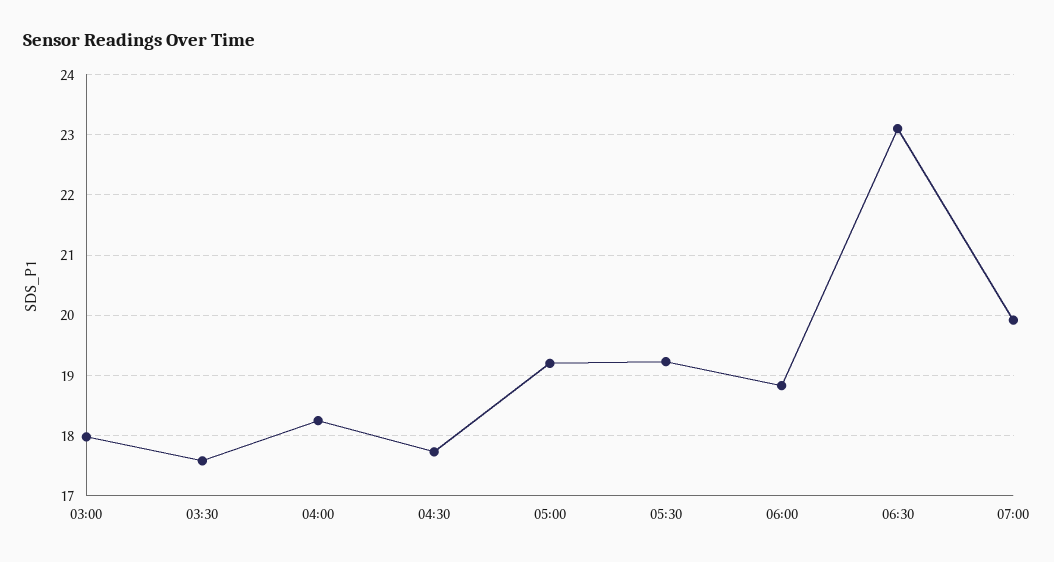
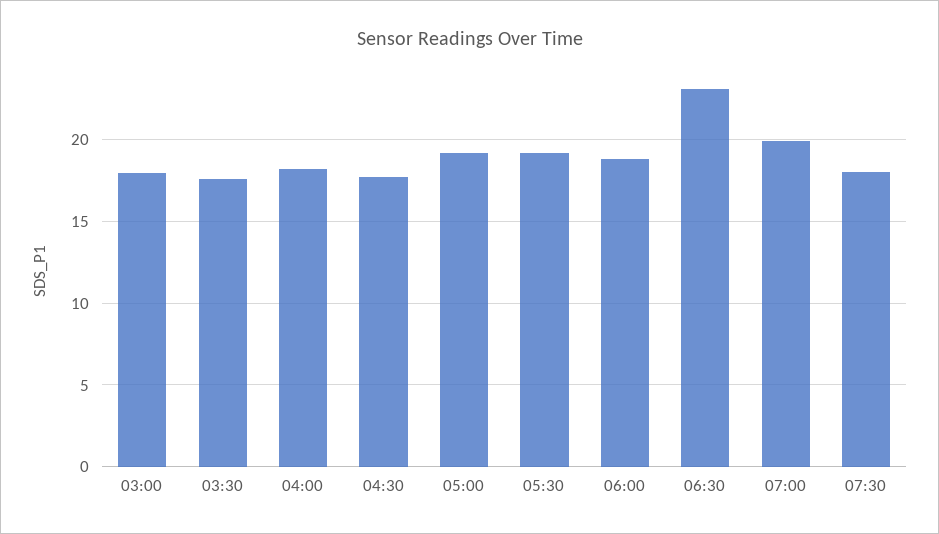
07:30: none -> 18

